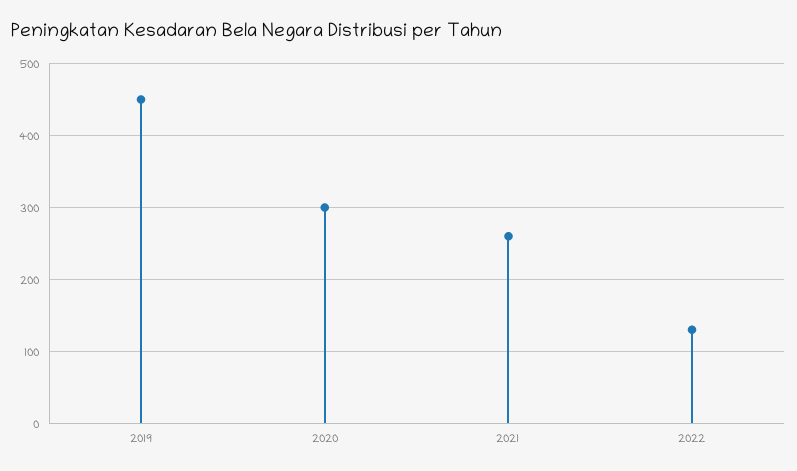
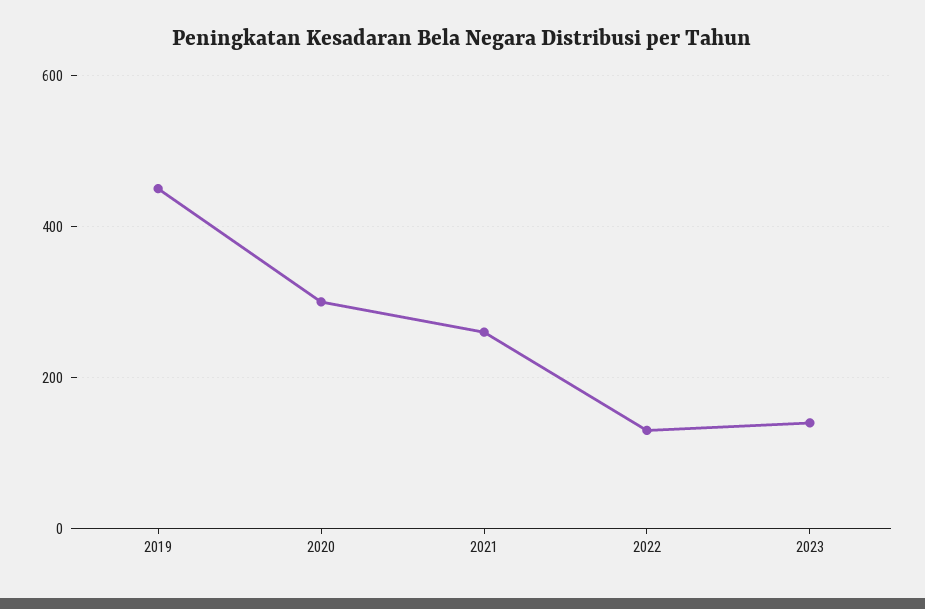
2023: none -> 140

